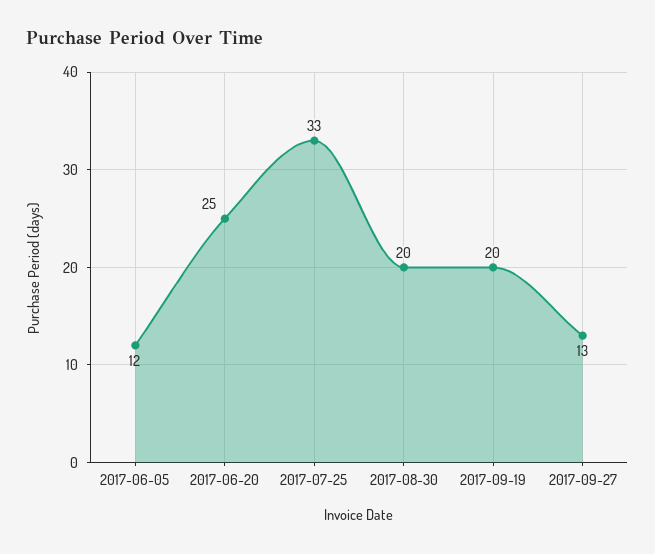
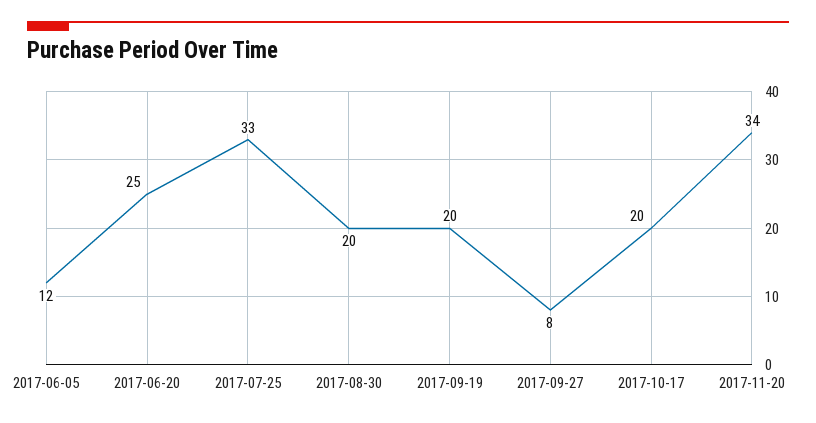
2017-09-27: 13 -> 8
2017-10-17: none -> 20
2017-11-20: none -> 34

